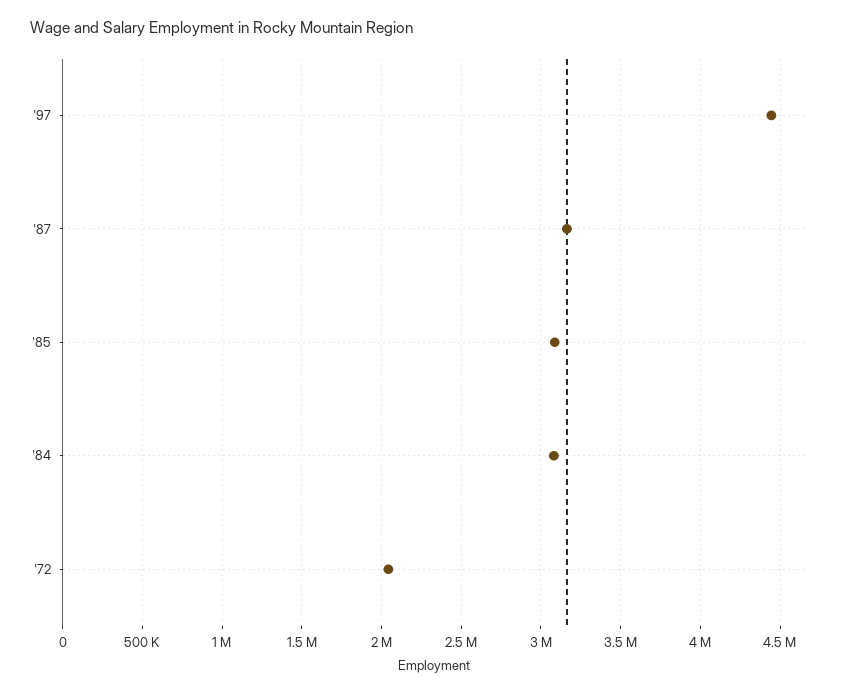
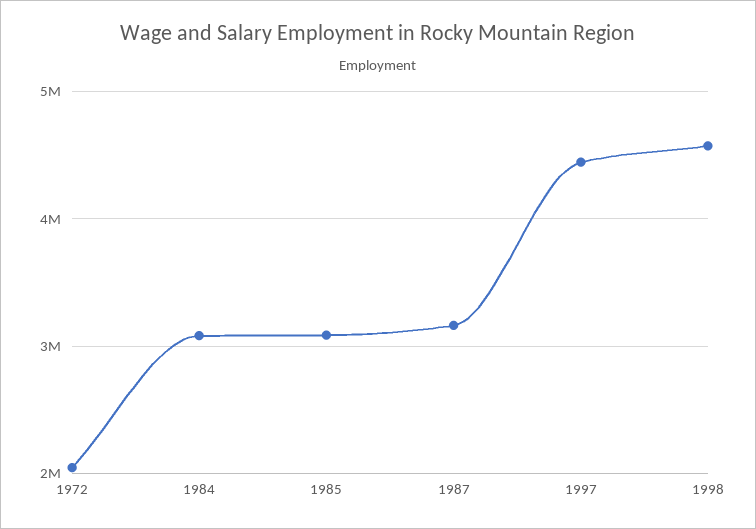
1998: none -> 4600000

